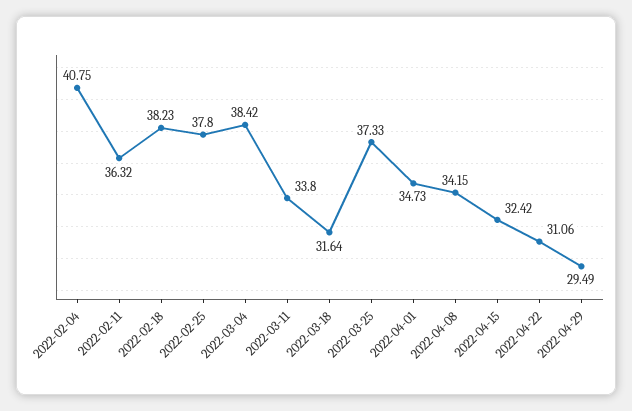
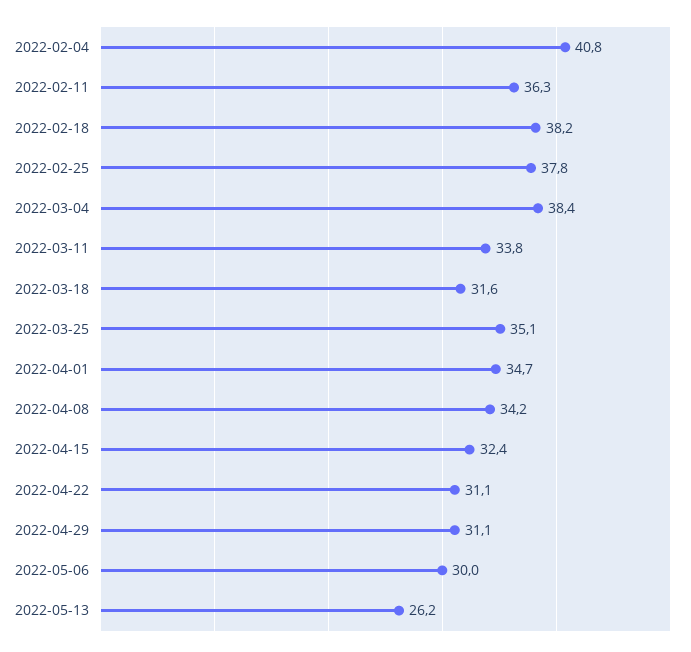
2022-03-25: 37.33 -> 35.1
2022-04-29: 29.49 -> 31.1
2022-05-06: none -> 30
2022-05-13: none -> 26.2

